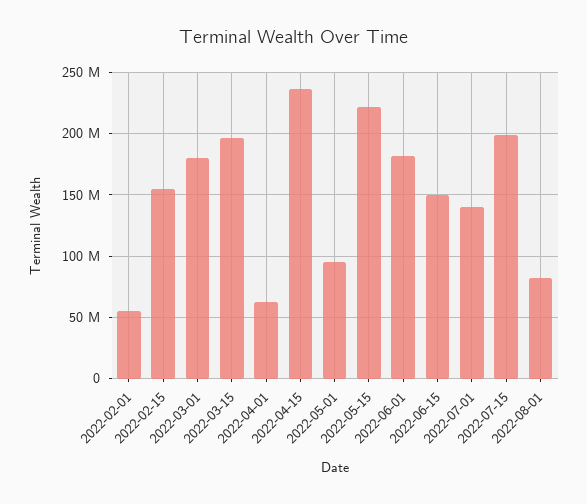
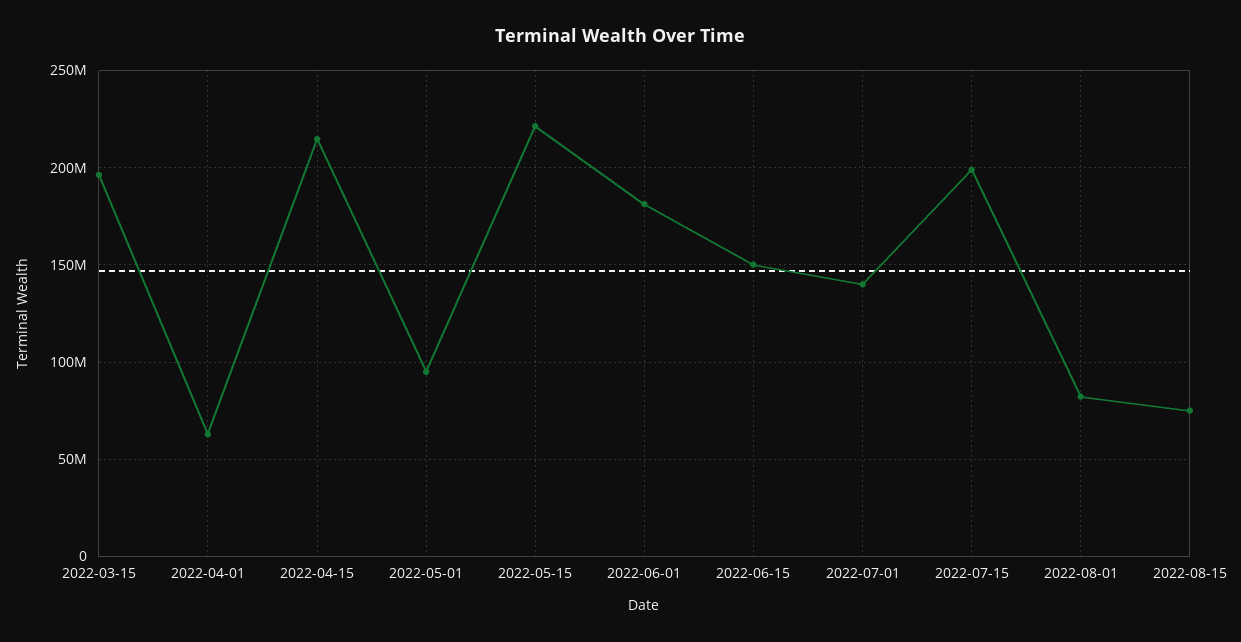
2022-02-01: 55000000 -> none
2022-02-15: 155000000 -> none
2022-03-01: 180000000 -> none
2022-04-15: 235000000 -> 215000000
2022-08-15: none -> 75000000

